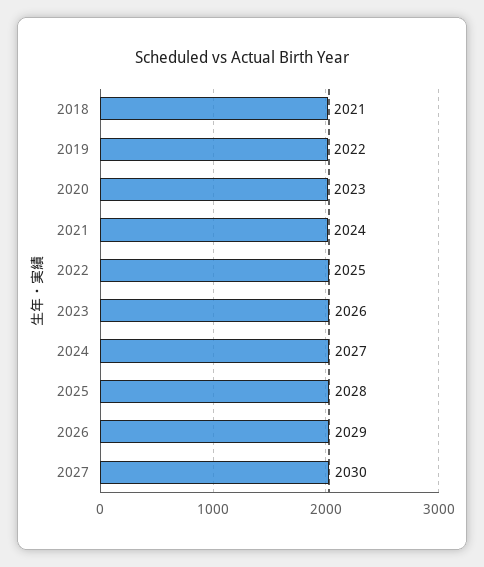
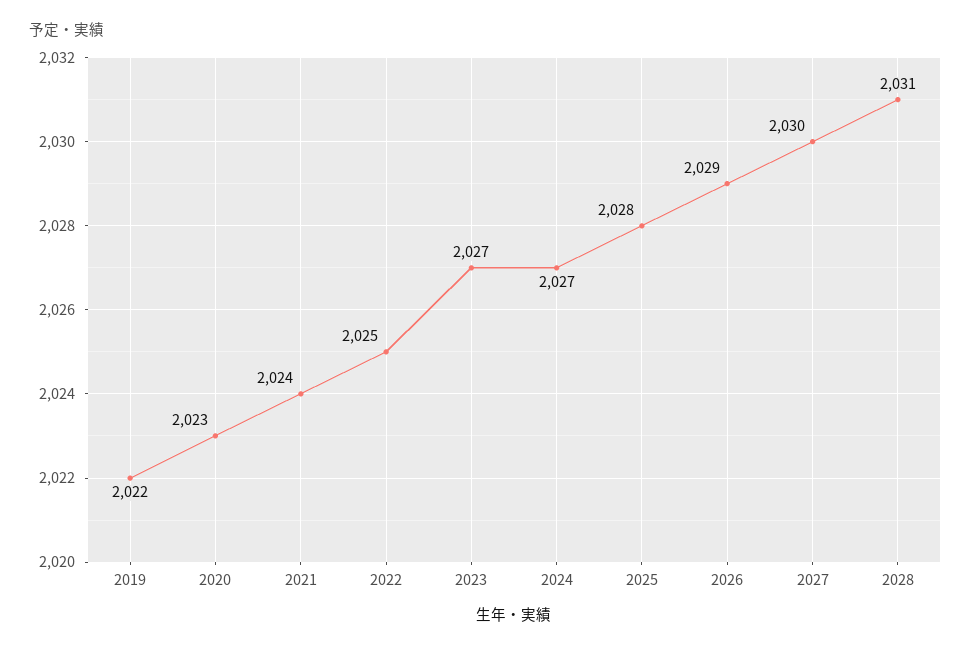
2018: 2021 -> none
2023: 2026 -> 2027
2028: none -> 2031

